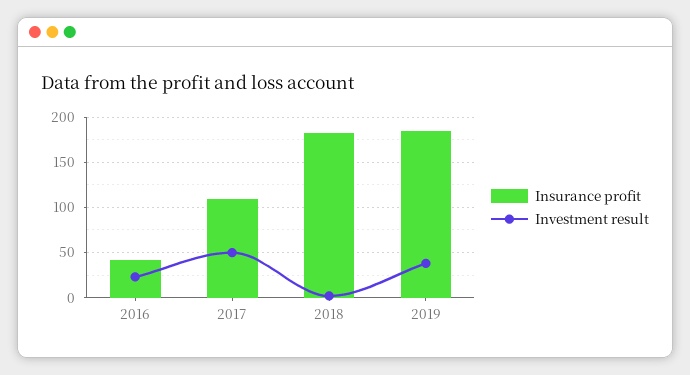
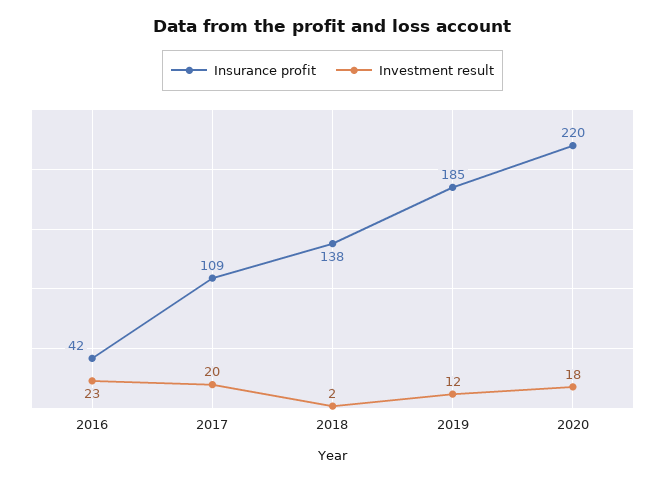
Investment result, 2017: 50 -> 20
Insurance profit, 2018: 180 -> 138
Investment result, 2019: 40 -> 12
Insurance profit, 2020: none -> 220
Investment result, 2020: none -> 18

